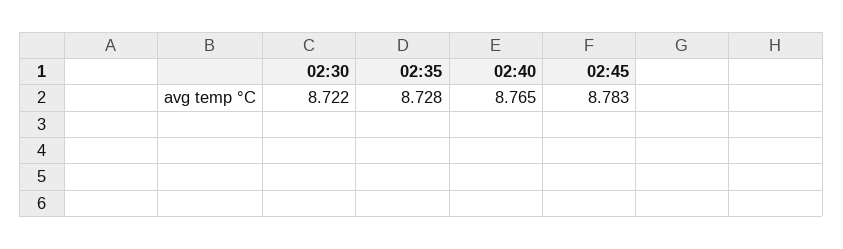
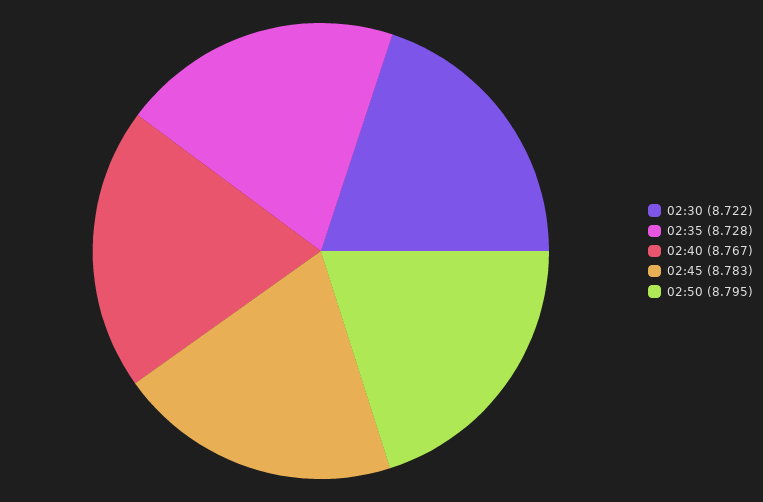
02:40: 8.765 -> 8.767
02:50: none -> 8.795

